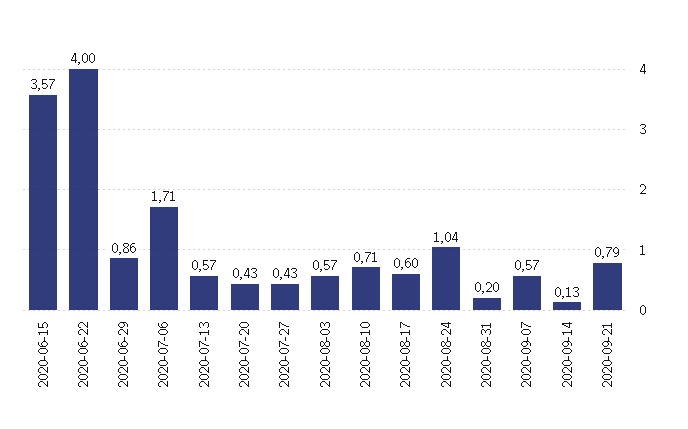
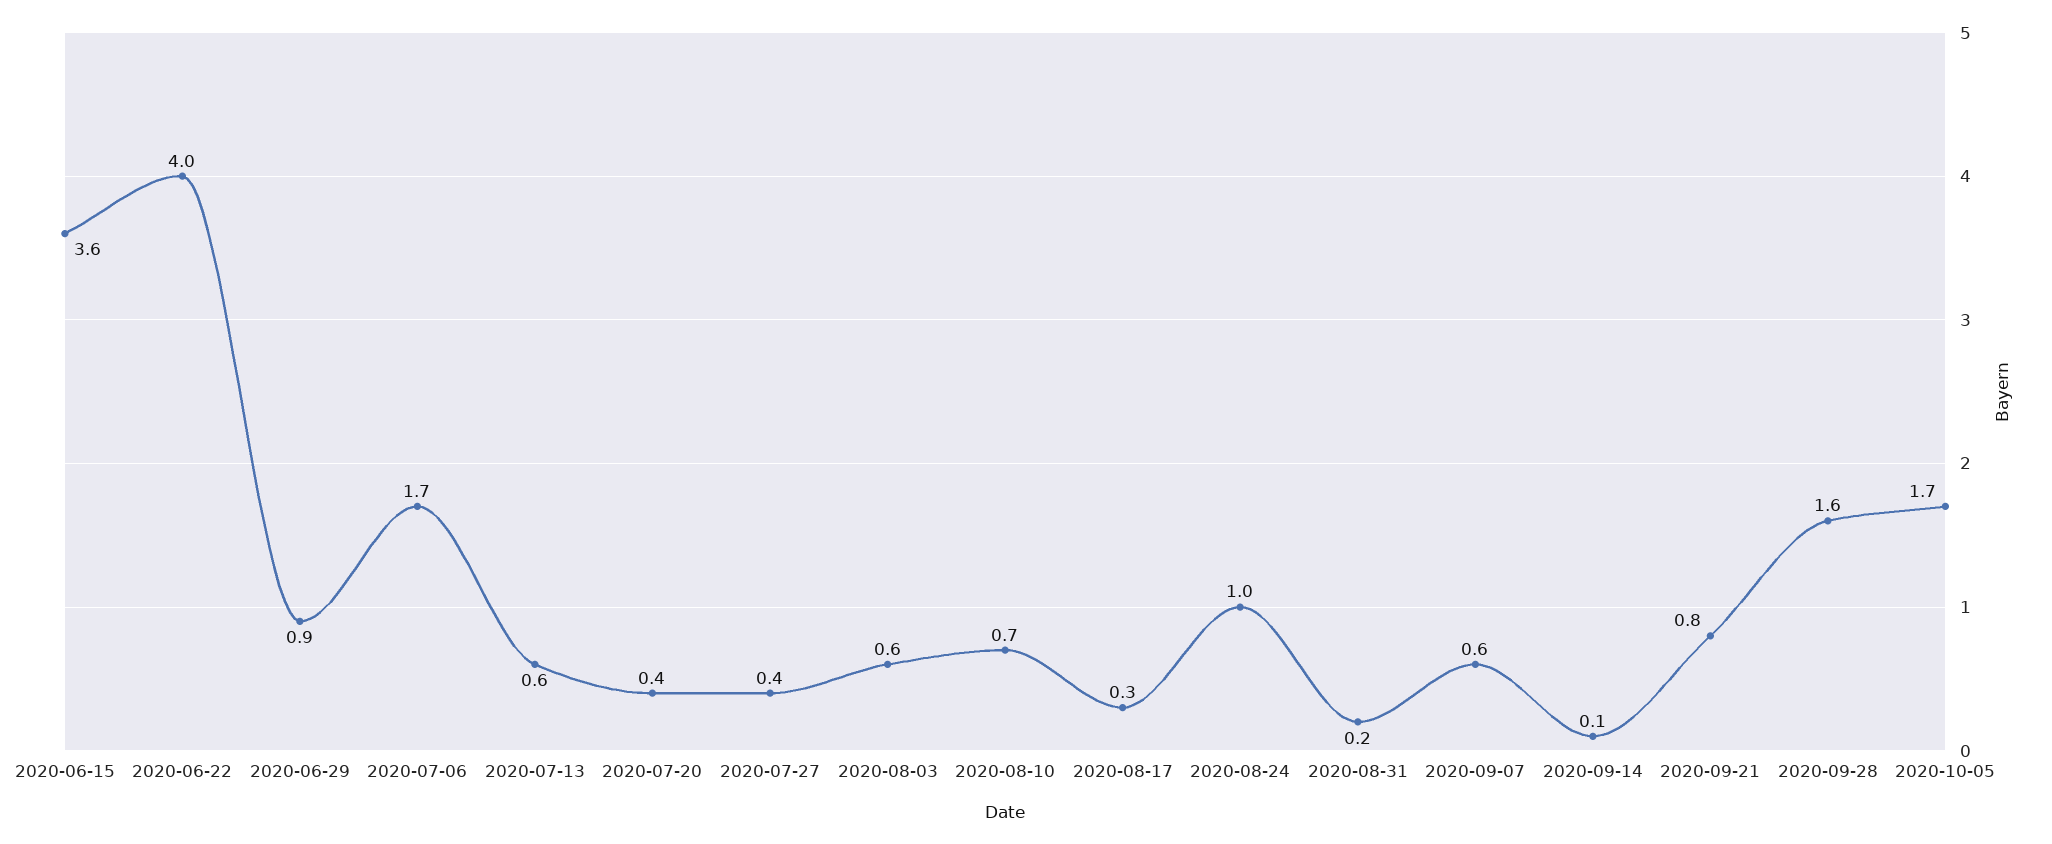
2020-08-17: 0.6 -> 0.3
2020-09-28: none -> 1.6
2020-10-05: none -> 1.7

